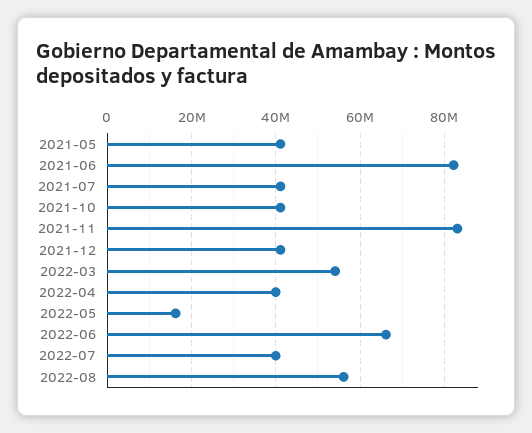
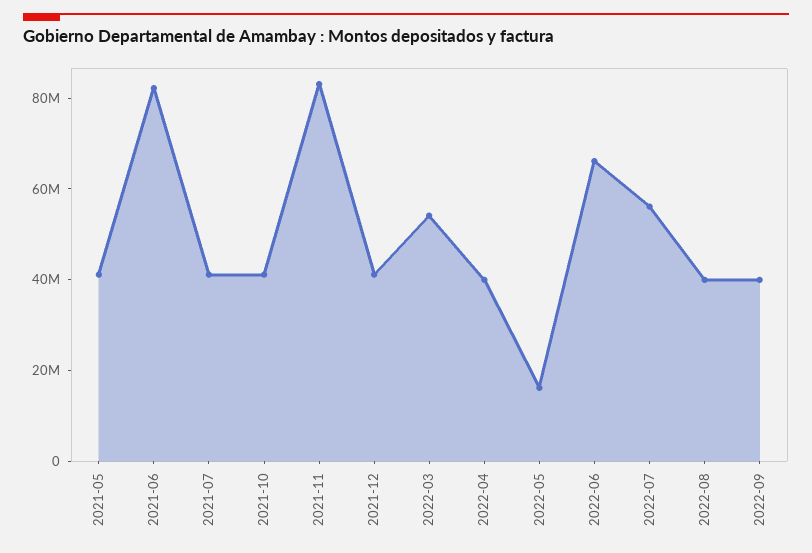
2022-07: 40000000 -> 55000000
2022-08: 56000000 -> 40000000
2022-09: none -> 40000000

